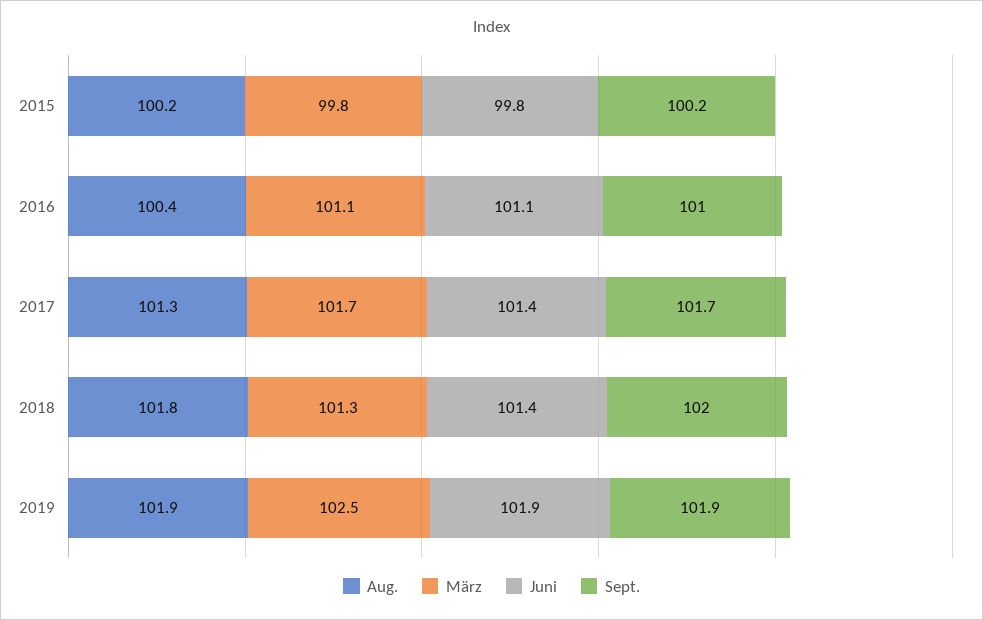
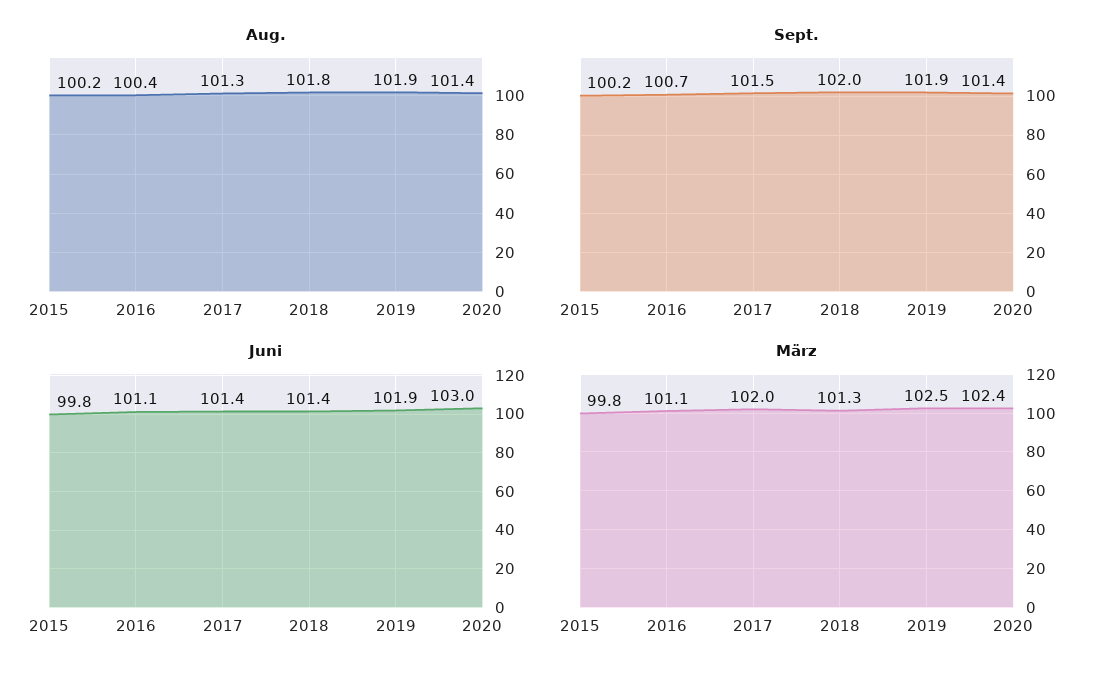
Sept., 2016: 101 -> 100.7
März, 2017: 101.7 -> 102
Sept., 2017: 101.7 -> 101.5
Aug., 2020: none -> 101.4
Sept., 2020: none -> 101.4
Juni, 2020: none -> 103
März, 2020: none -> 102.4

